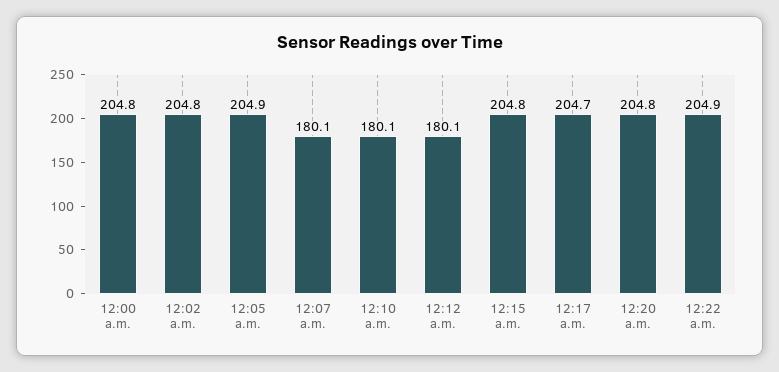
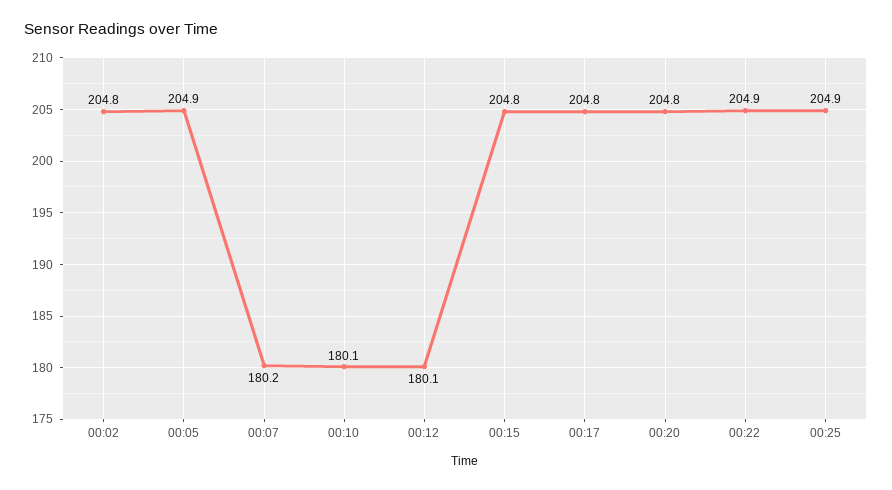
12:00 a.m.: 204.8 -> none
12:07 a.m.: 180.1 -> 180.2
12:17 a.m.: 204.7 -> 204.8
00:25: none -> 204.9

